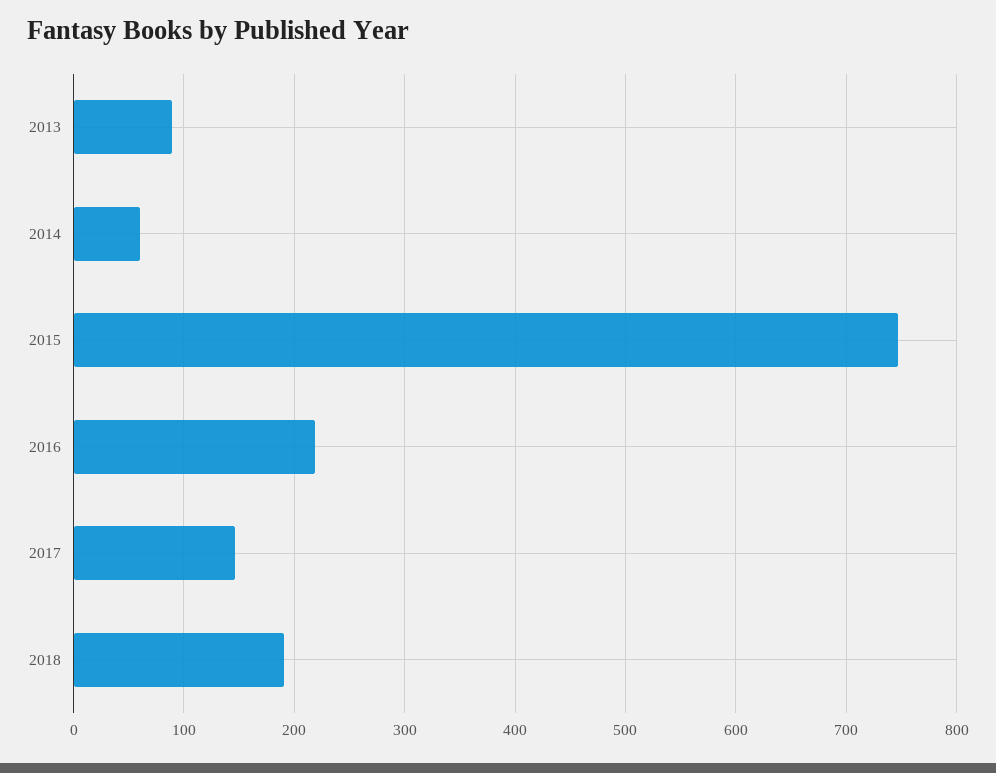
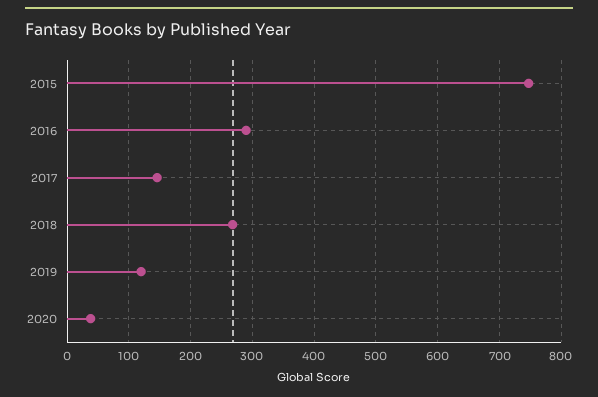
2013: 90 -> none
2014: 60 -> none
2016: 220 -> 290
2018: 190 -> 270
2019: none -> 120
2020: none -> 40

